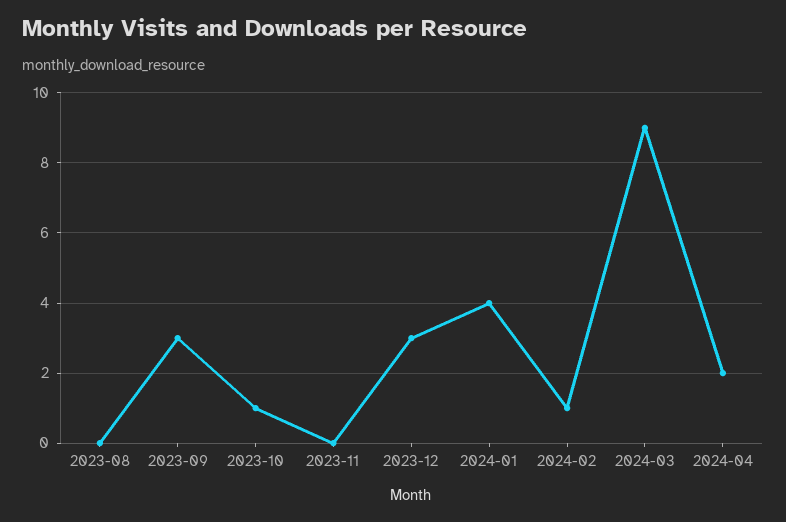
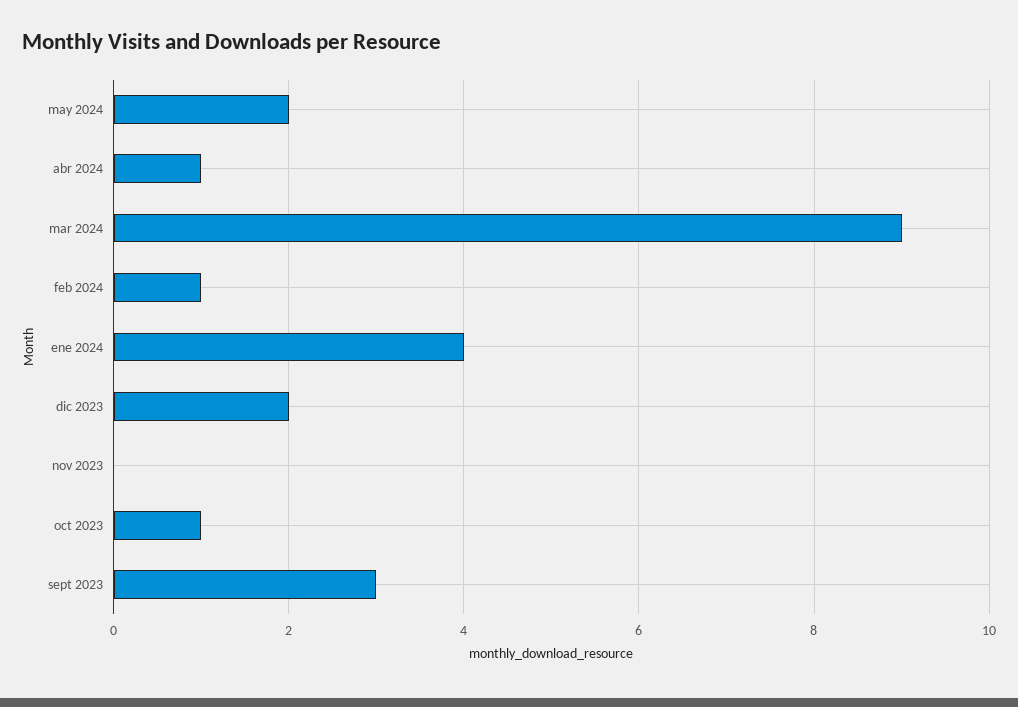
2023-08: 0 -> none
2023-12: 3 -> 2
2024-04: 2 -> 1
may 2024: none -> 2

